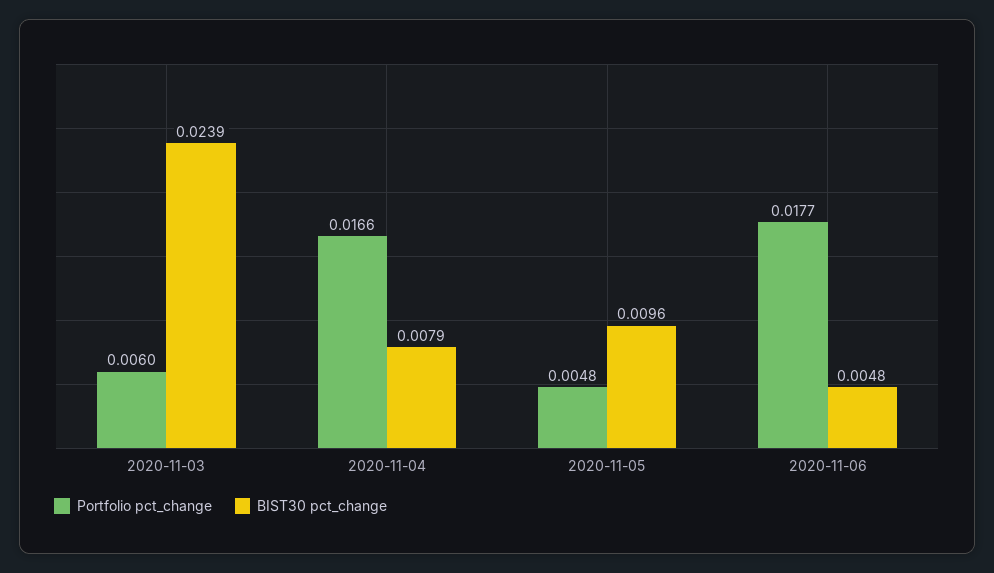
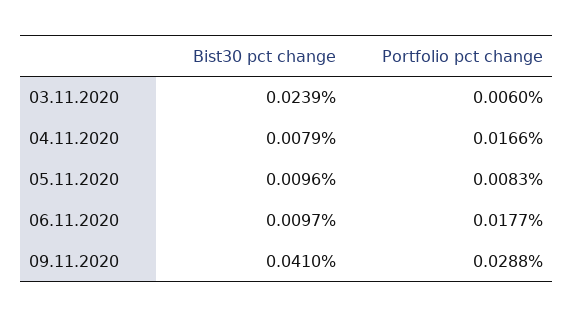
Portfolio pct_change, 2020-11-05: 0.0048 -> 0.0083
BIST30 pct_change, 2020-11-06: 0.0048 -> 0.0097
BIST30 pct_change, 09.11.2020: none -> 0.041
Portfolio pct_change, 09.11.2020: none -> 0.0288

